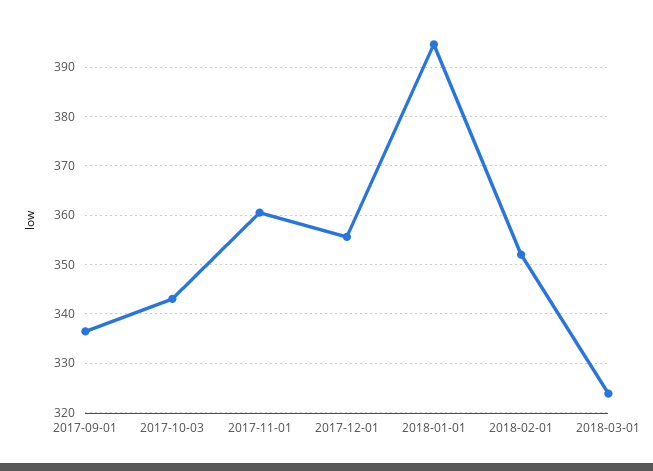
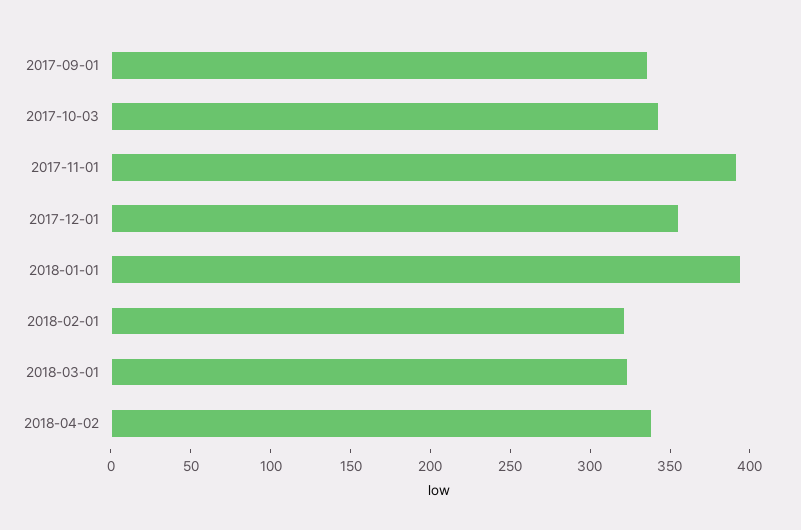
2017-11-01: 360 -> 390
2018-02-01: 352 -> 320
2018-04-02: none -> 340

